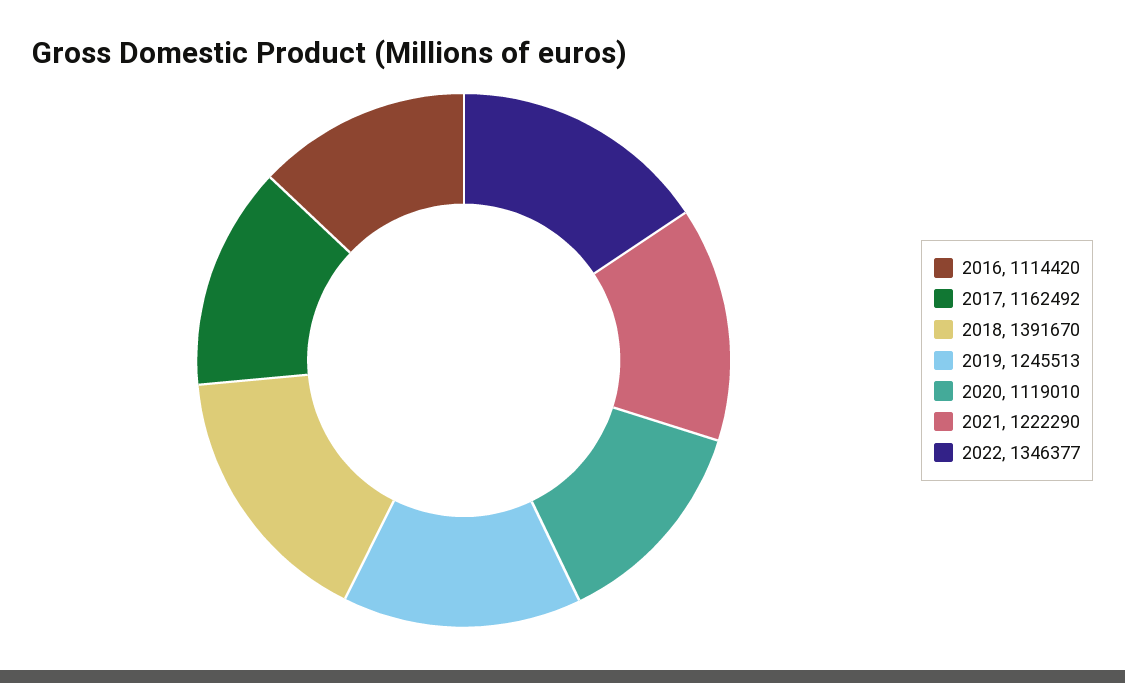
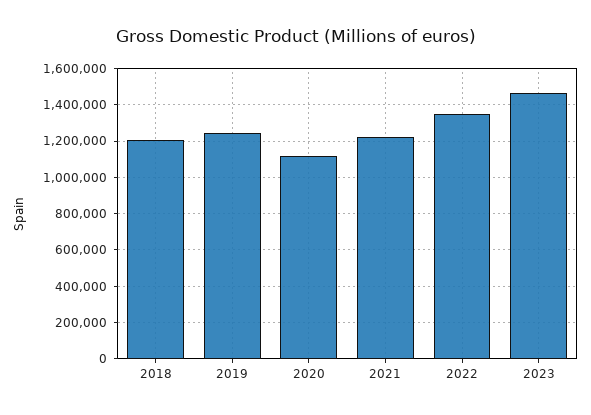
2016: 1114420 -> none
2017: 1162492 -> none
2018: 1391670 -> 1200000
2023: none -> 1450000

